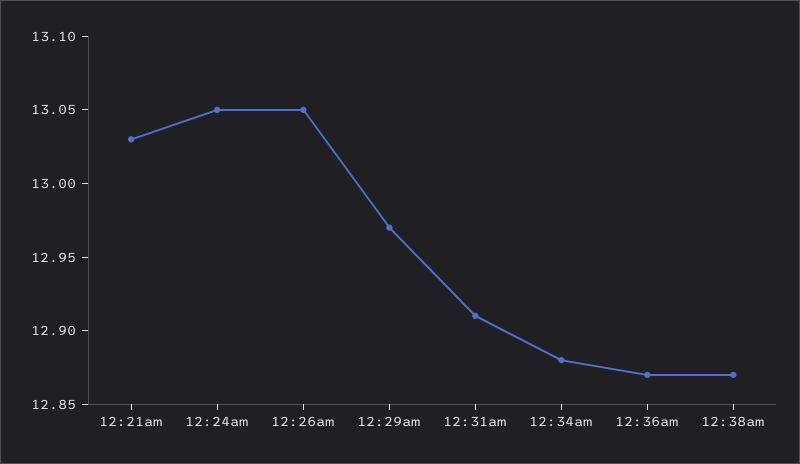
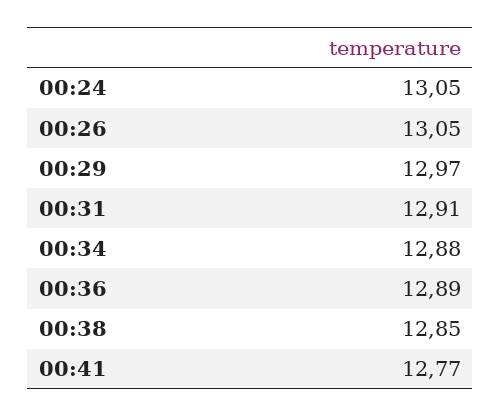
12:21am: 13.03 -> none
12:36am: 12.87 -> 12.89
12:38am: 12.87 -> 12.85
00:41: none -> 12.77

